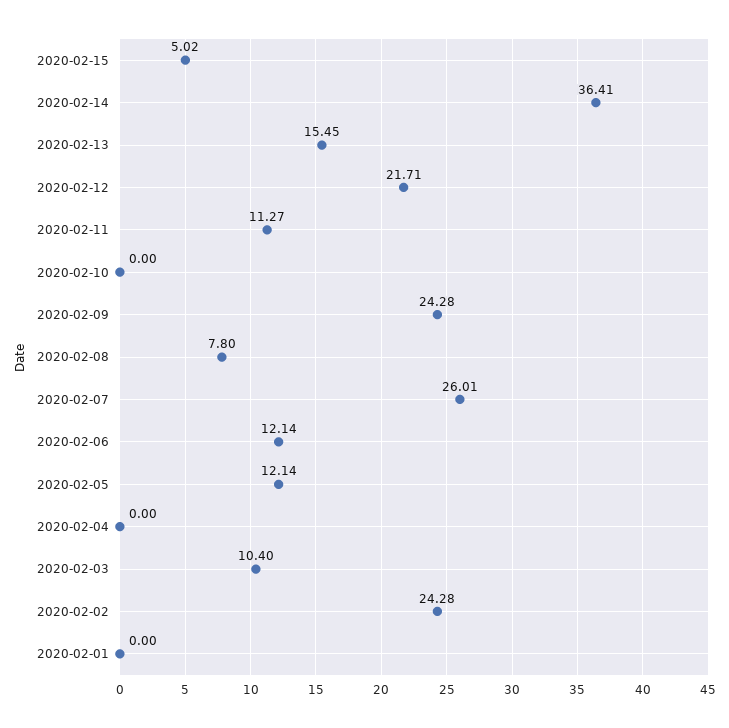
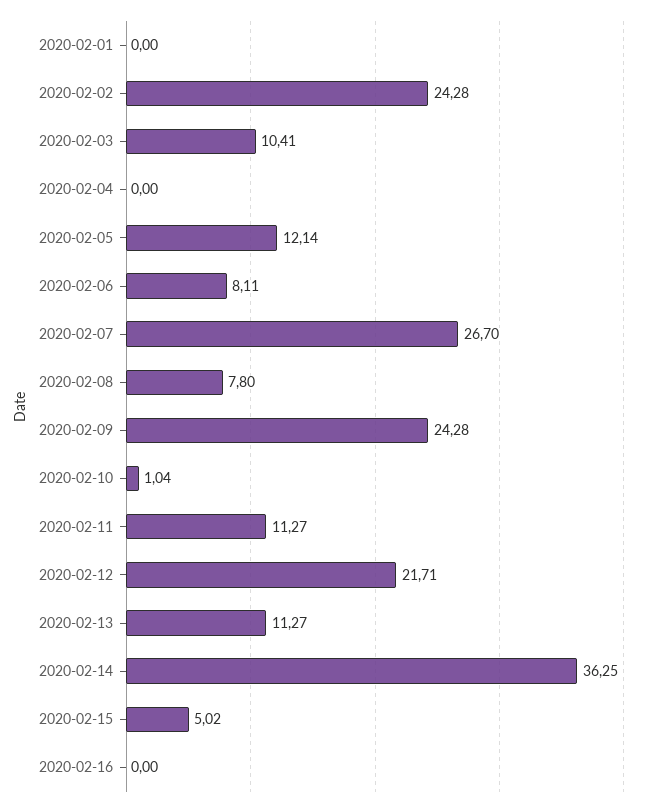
2020-02-14: 36.41 -> 36.25
2020-02-13: 15.45 -> 11.27
2020-02-10: 0 -> 1.04
2020-02-07: 26.01 -> 26.7
2020-02-06: 12.14 -> 8.11
2020-02-03: 10.4 -> 10.41
2020-02-16: none -> 0

